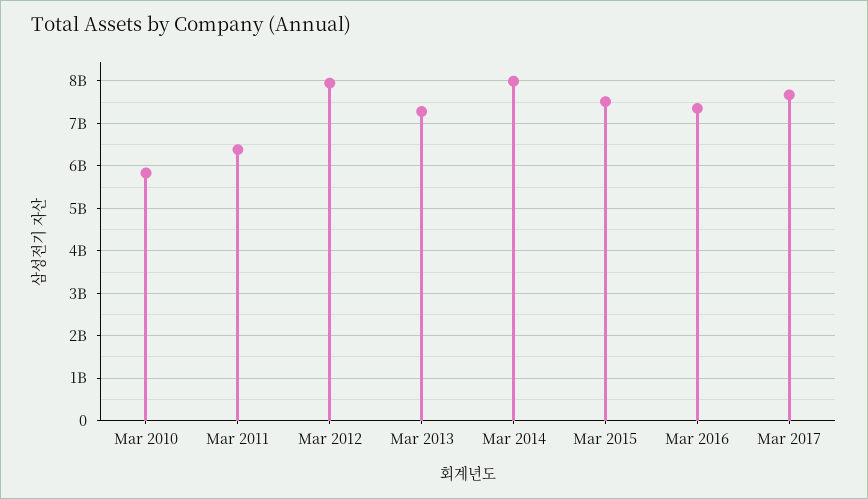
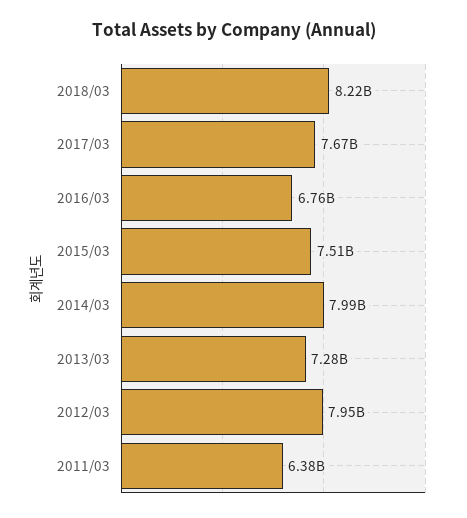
Mar 2010: 5800000000 -> none
Mar 2016: 7400000000 -> 6760000000
2018/03: none -> 8220000000

